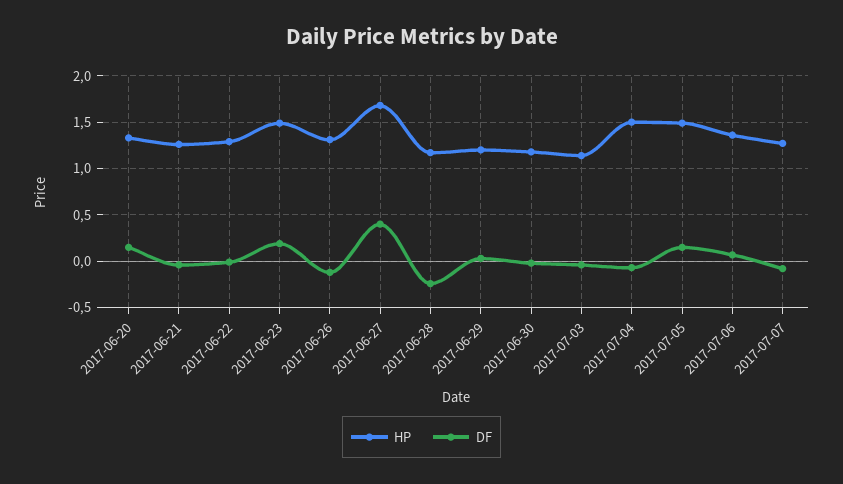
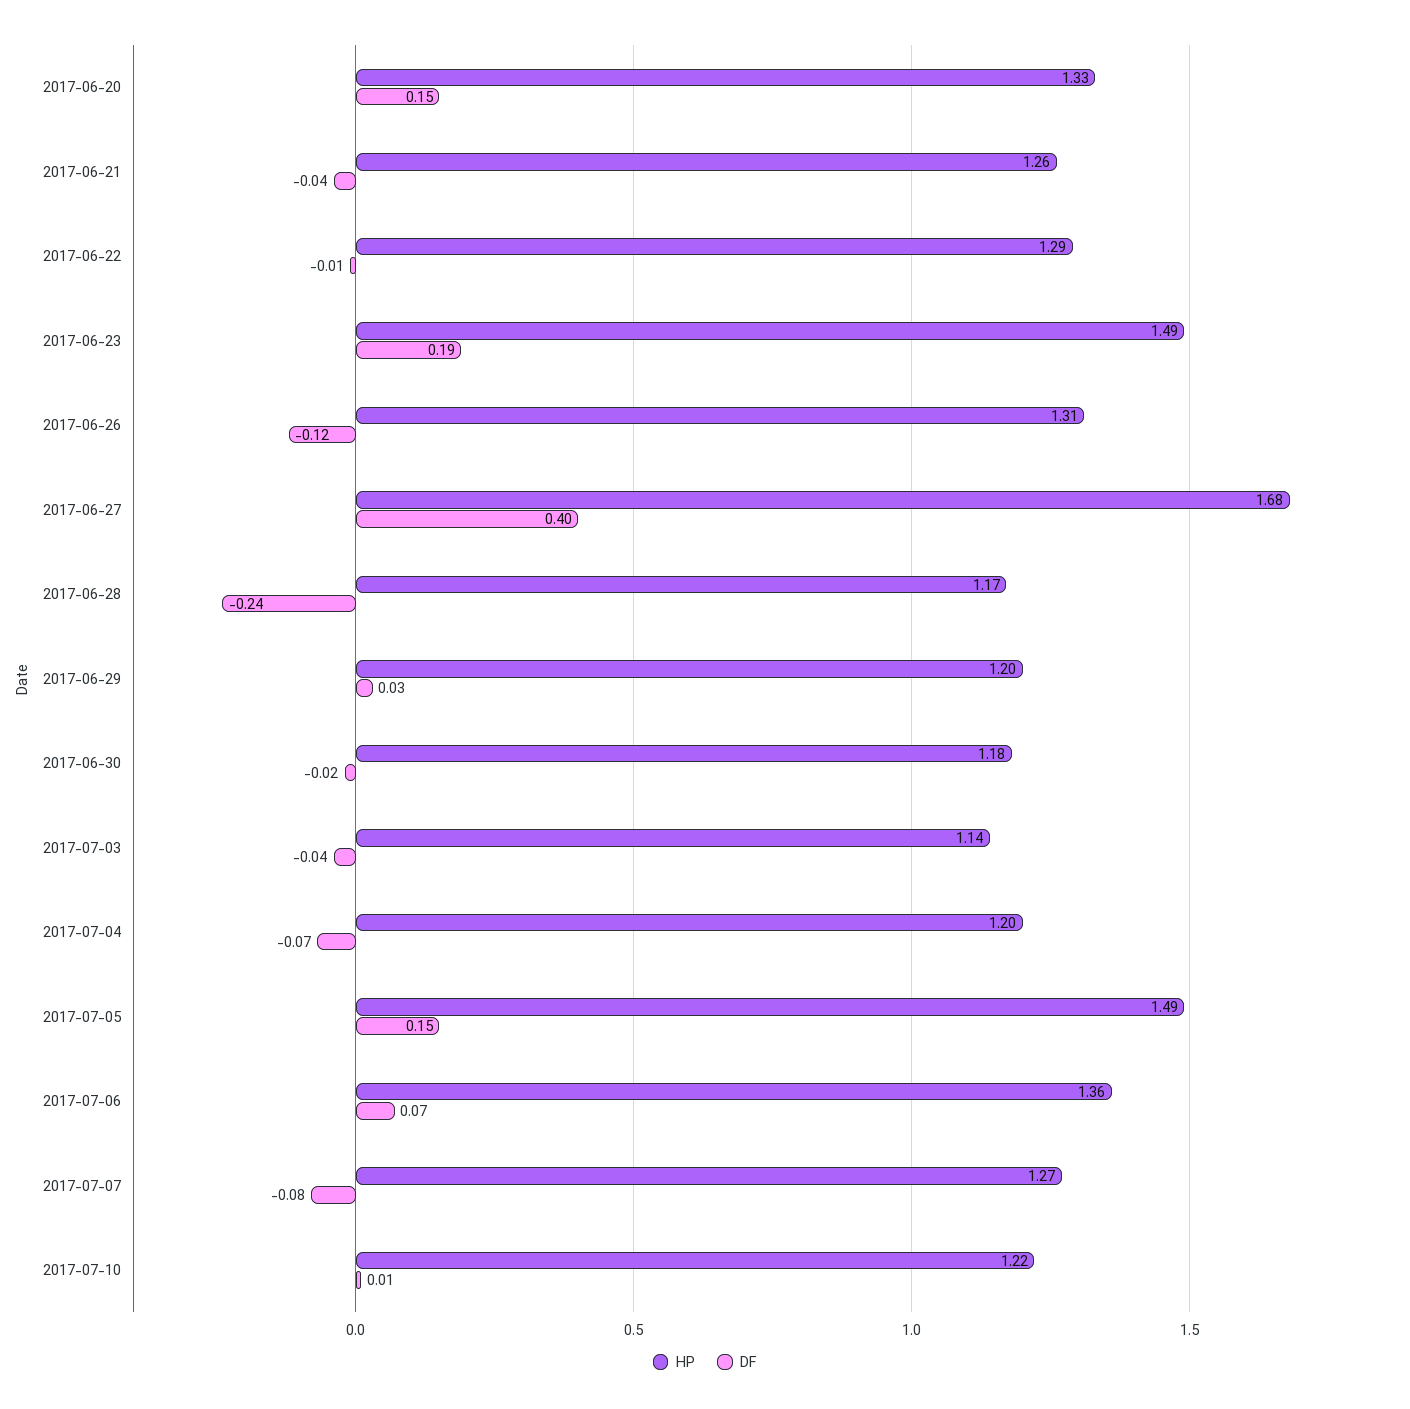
HP, 2017-07-04: 1.5 -> 1.2
HP, 2017-07-10: none -> 1.22
DF, 2017-07-10: none -> 0.01

